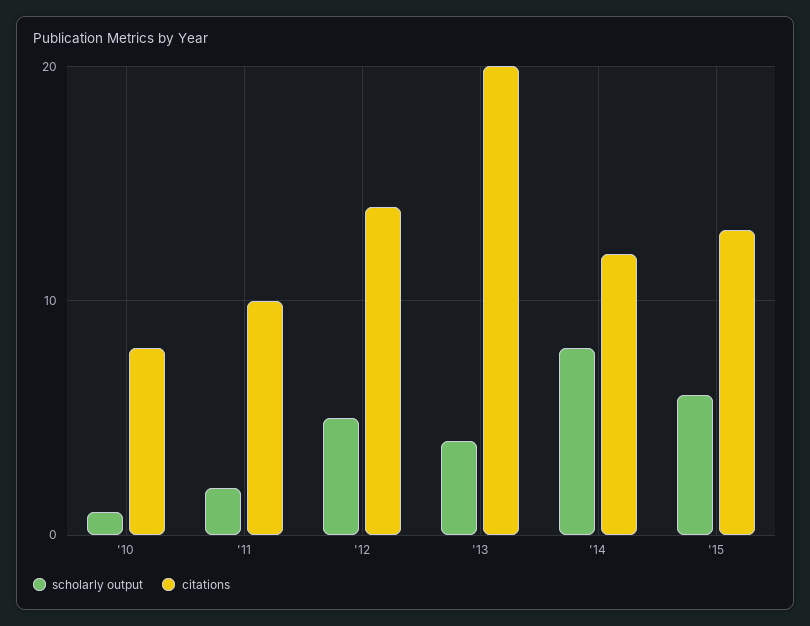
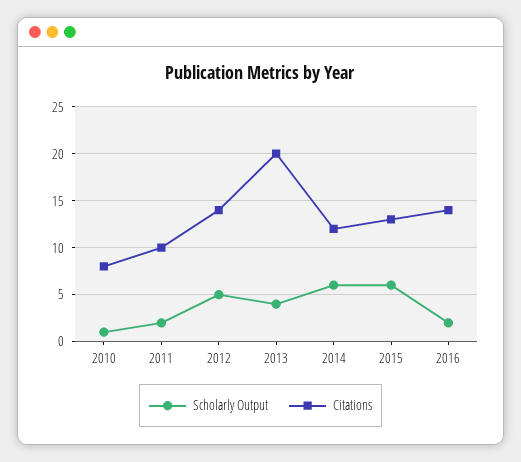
scholarly output, '14: 8 -> 6
scholarly output, 2016: none -> 2
citations, 2016: none -> 14

